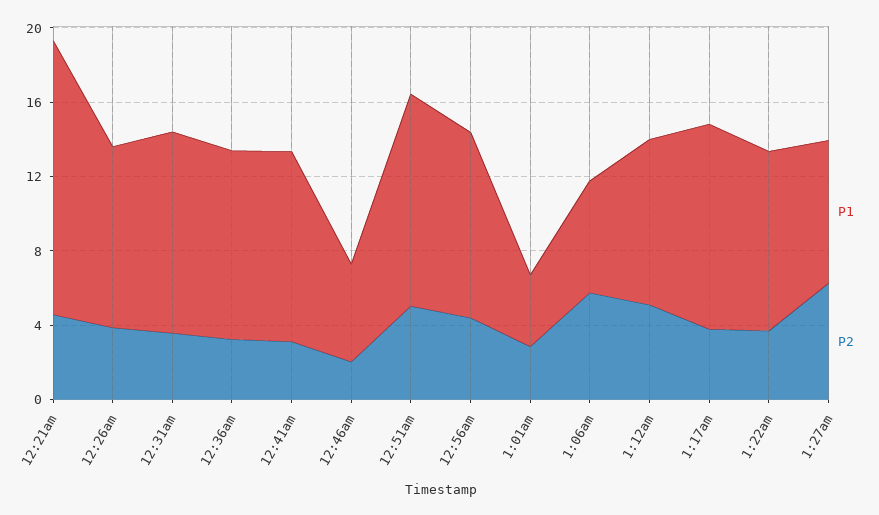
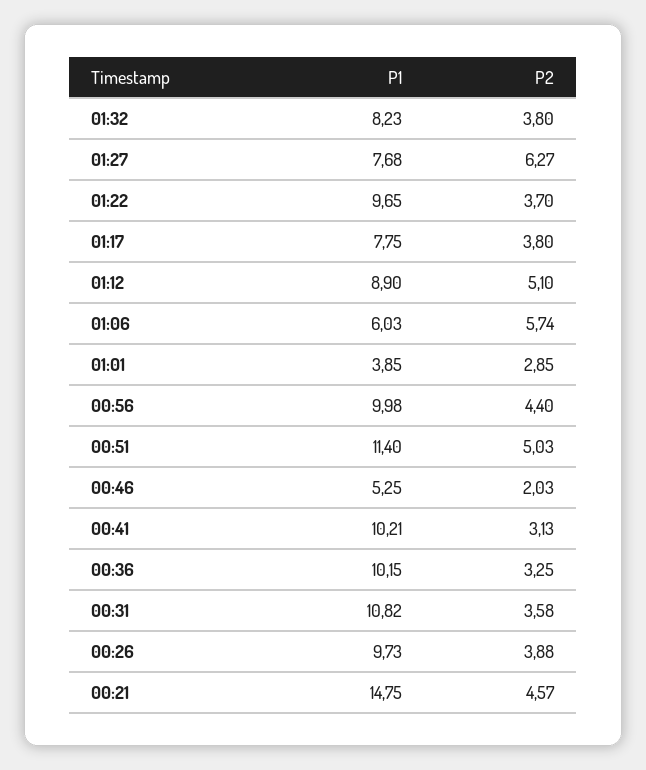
P1, 1:17am: 11 -> 7.75
P1, 01:32: none -> 8.23
P2, 01:32: none -> 3.8

